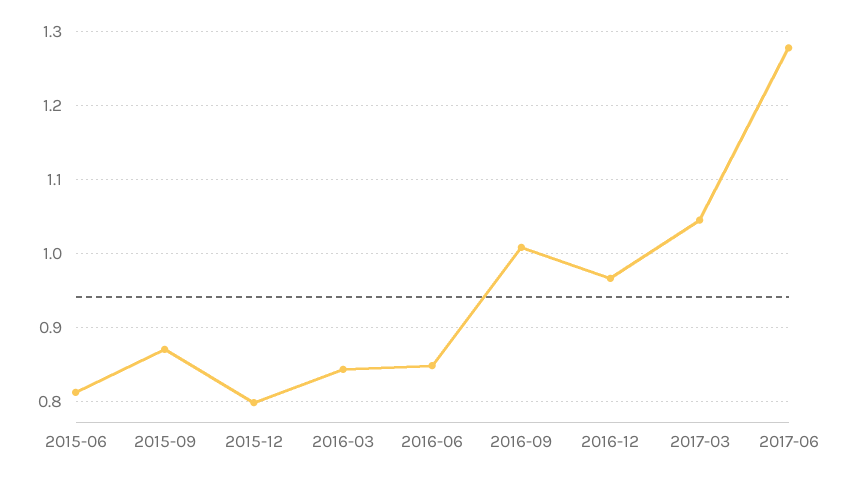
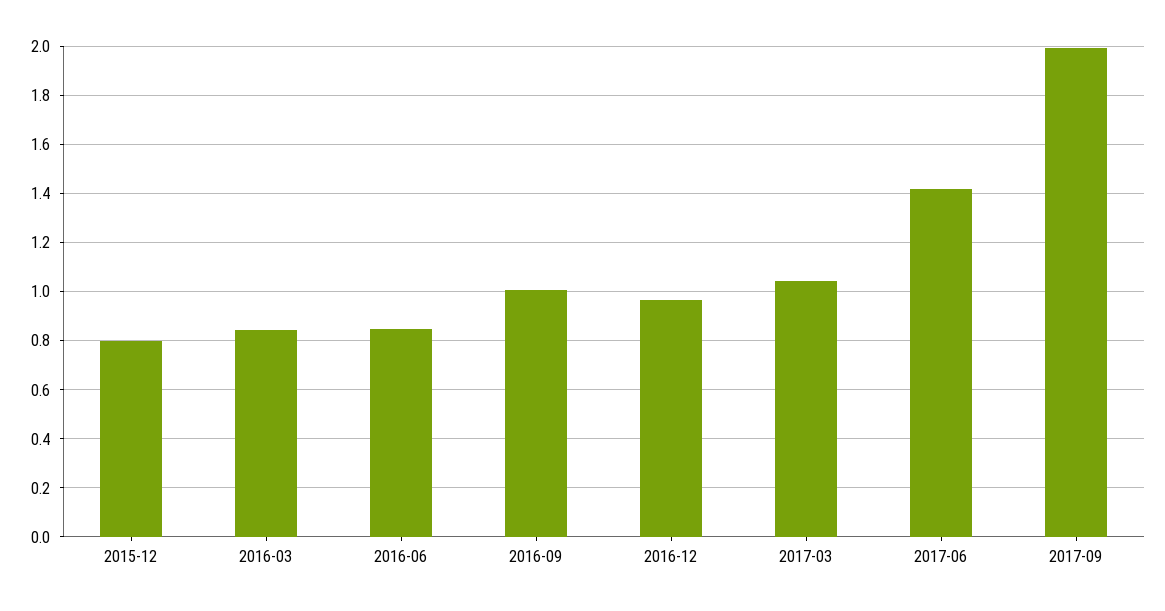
2015-06: 0.81 -> none
2015-09: 0.87 -> none
2017-06: 1.28 -> 1.425
2017-09: none -> 2

